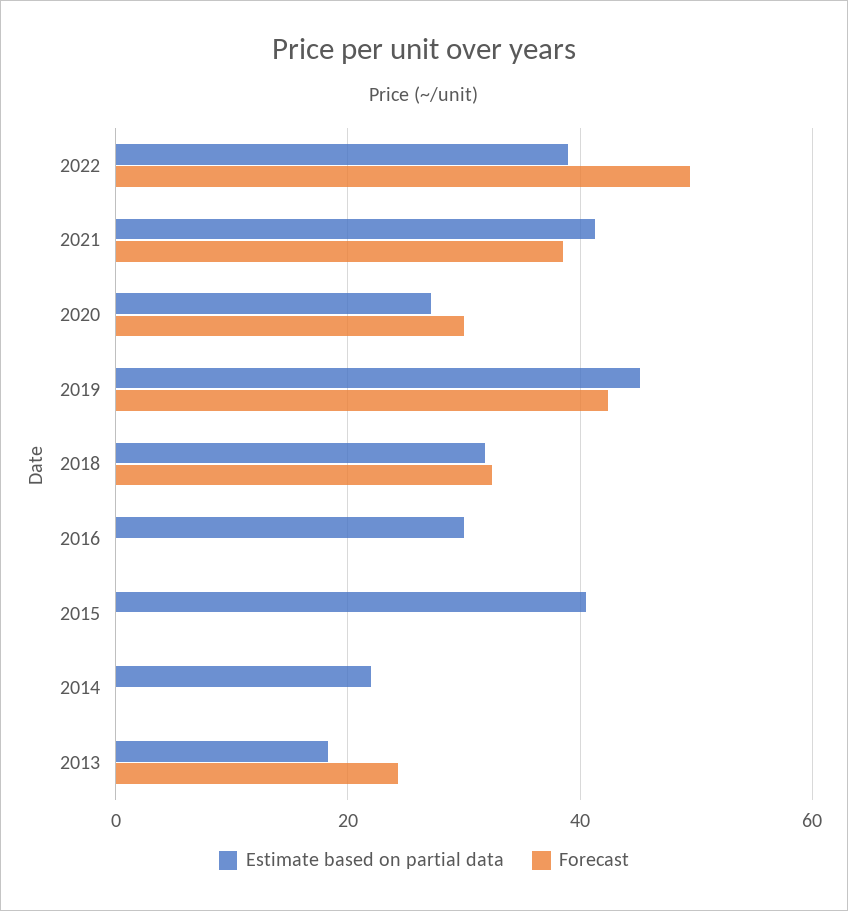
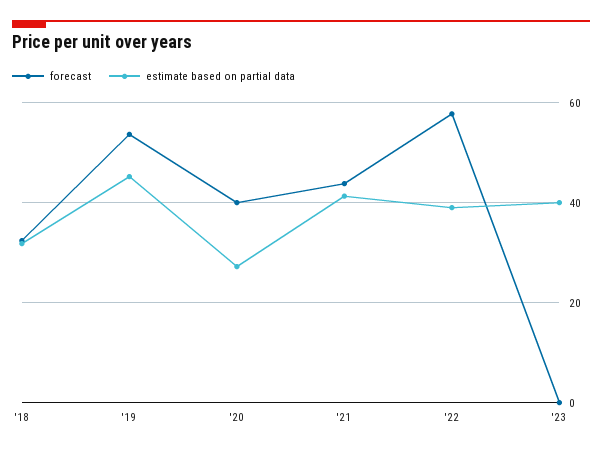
Forecast, 2022: 50 -> 58
Forecast, 2021: 38 -> 44
Forecast, 2020: 30 -> 40
Forecast, 2019: 42 -> 54
Estimate based on partial data, 2016: 30 -> none
Forecast, 2016: 0 -> none
Estimate based on partial data, 2015: 40 -> none
Forecast, 2015: 0 -> none
Estimate based on partial data, 2014: 22 -> none
Forecast, 2014: 0 -> none
Estimate based on partial data, 2013: 18 -> none
Forecast, 2013: 24 -> none
Forecast, '23: none -> 0
Estimate based on partial data, '23: none -> 40

